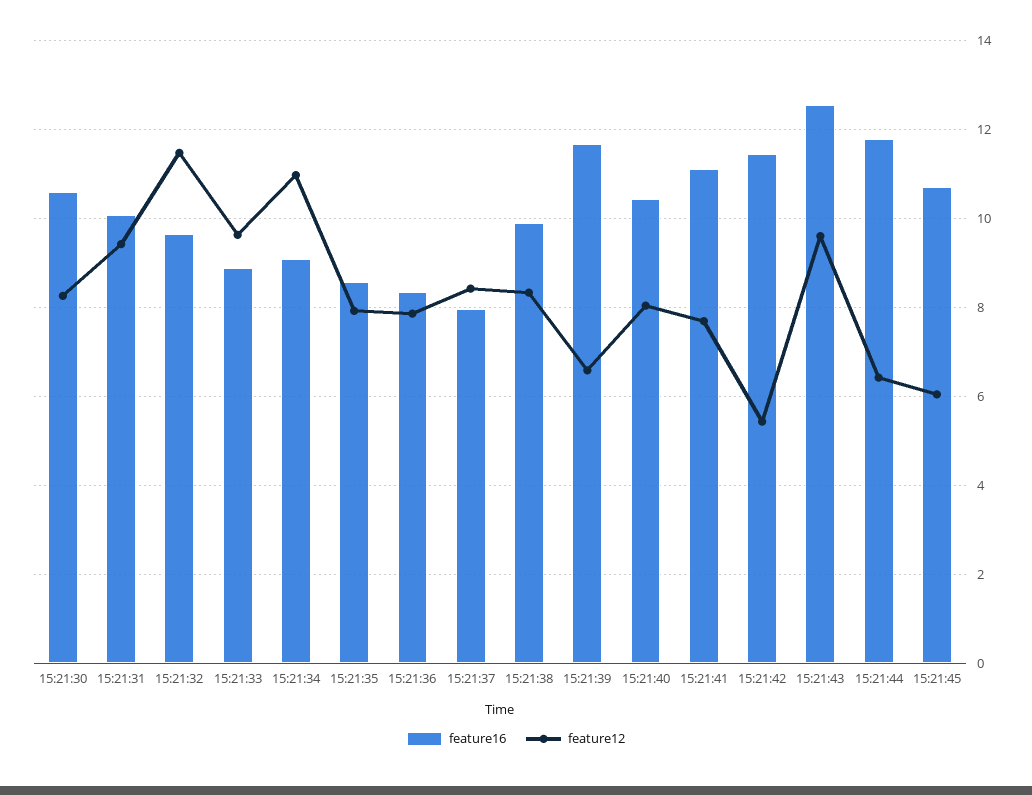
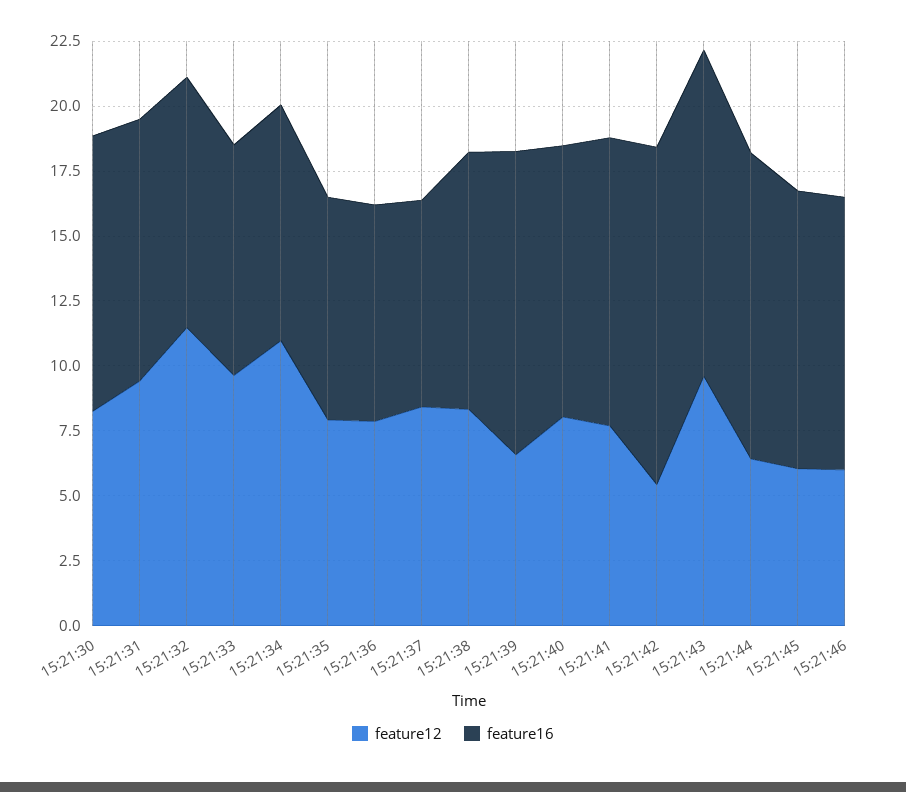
feature16, 15:21:42: 11.4 -> 13
feature12, 15:21:46: none -> 6
feature16, 15:21:46: none -> 10.5

